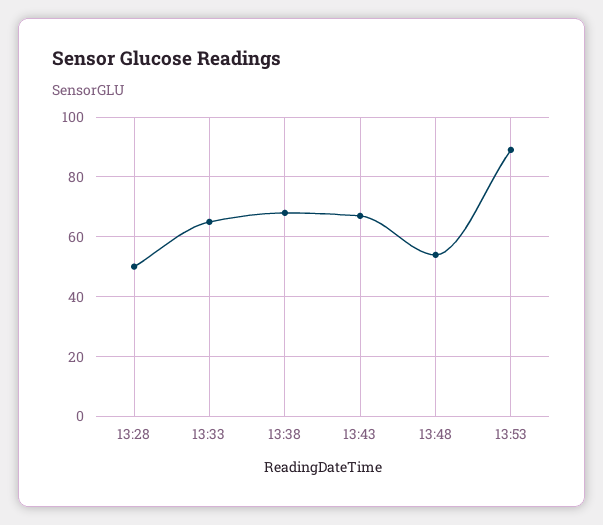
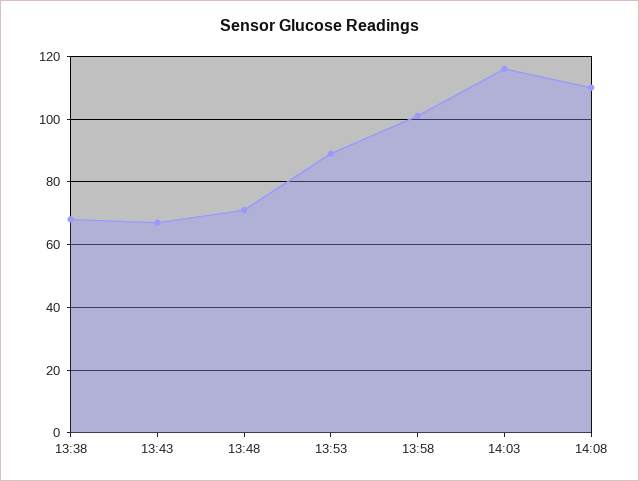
13:28: 50 -> none
13:33: 65 -> none
13:48: 55 -> 70
13:58: none -> 100
14:03: none -> 115
14:08: none -> 110

